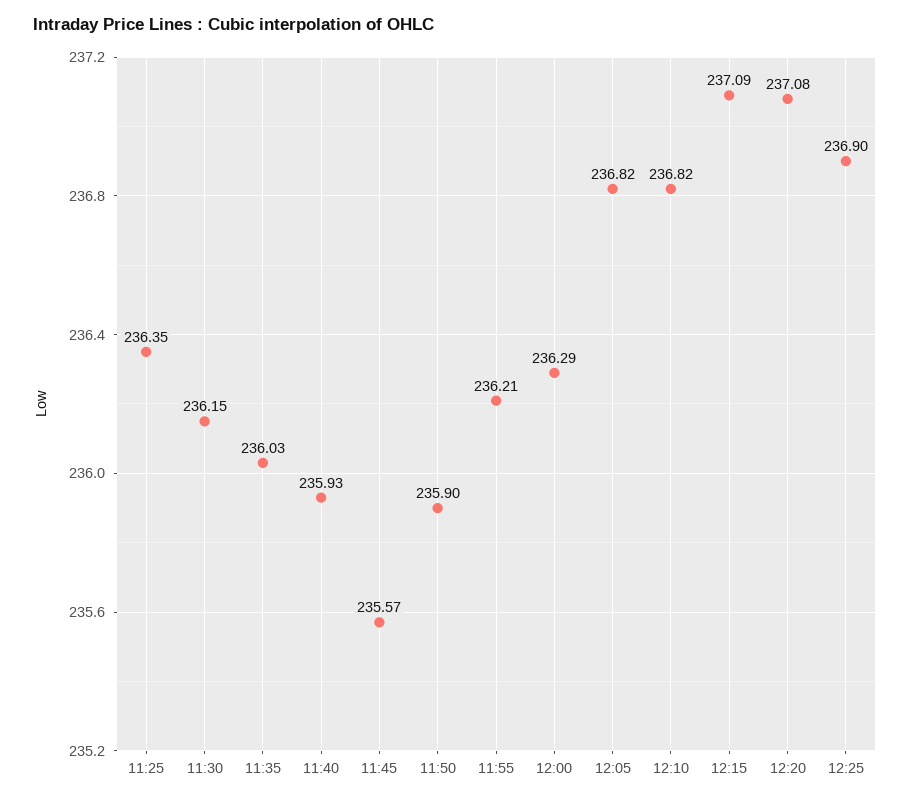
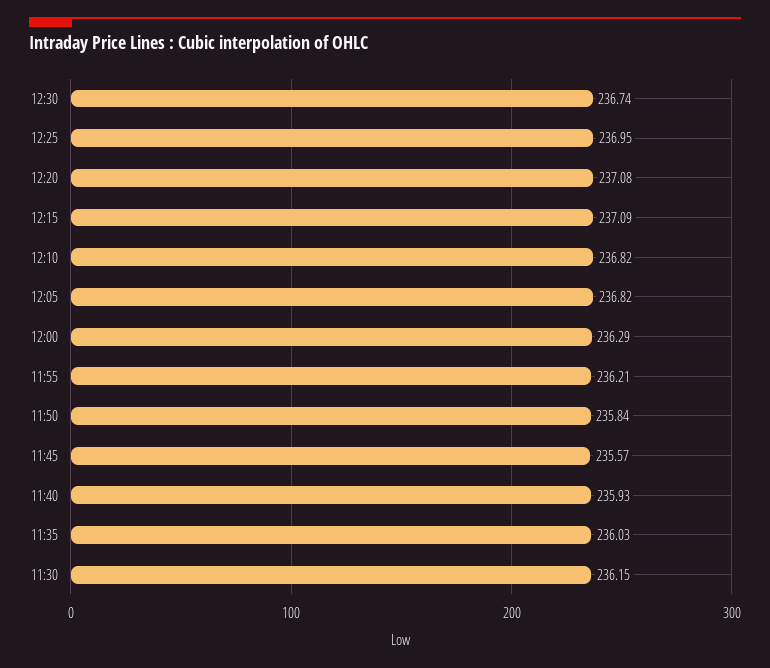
11:25: 236.35 -> none
11:50: 235.9 -> 235.84
12:25: 236.9 -> 236.95
12:30: none -> 236.74

